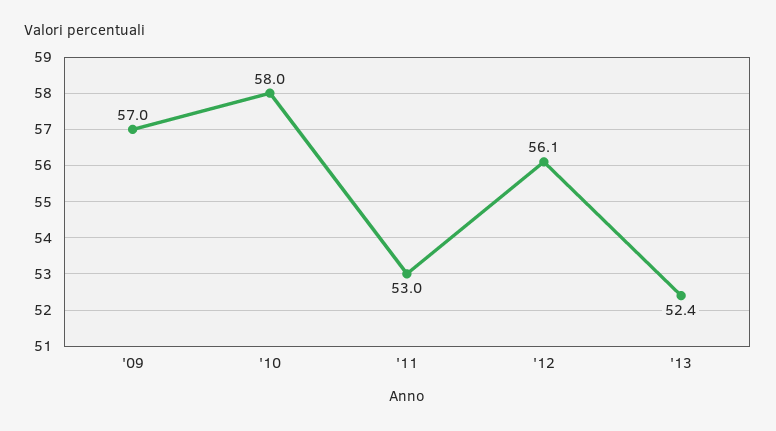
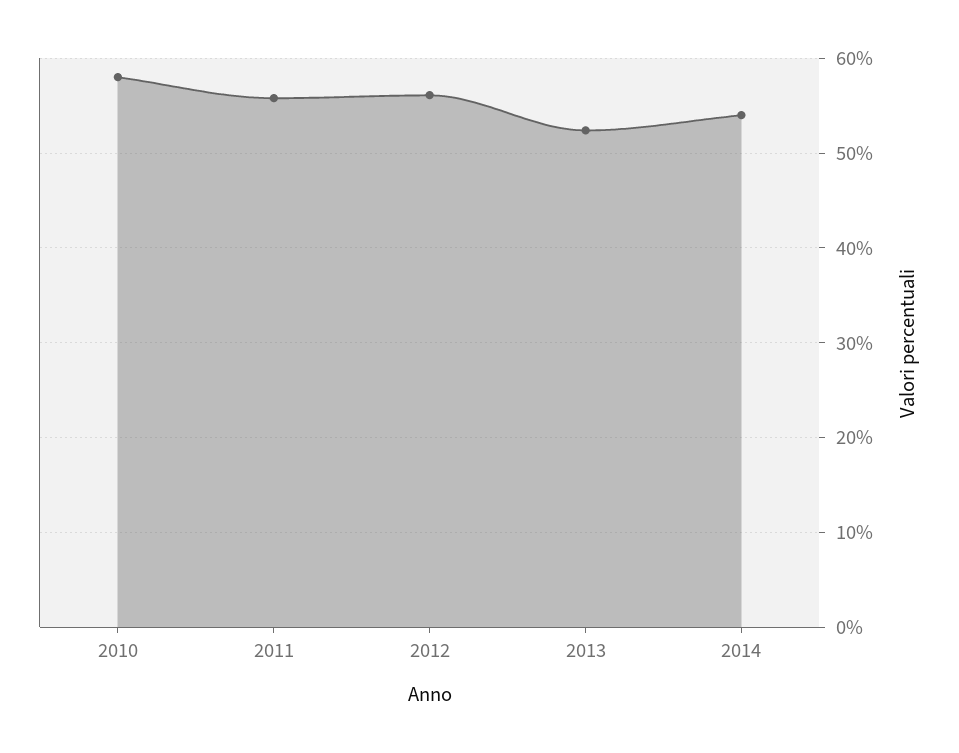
'09: 57 -> none
'11: 53 -> 56
2014: none -> 54

